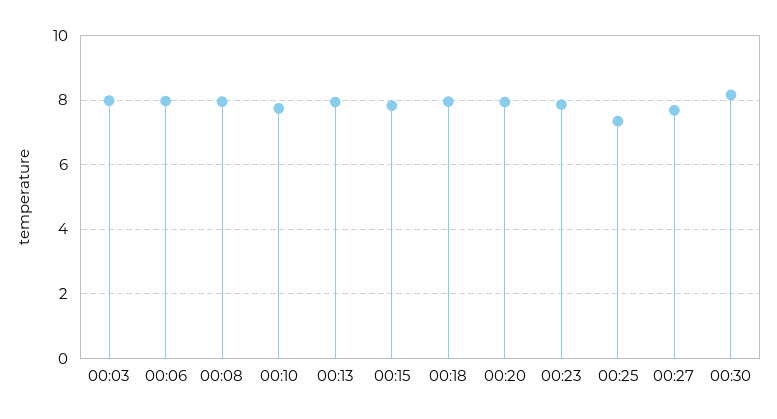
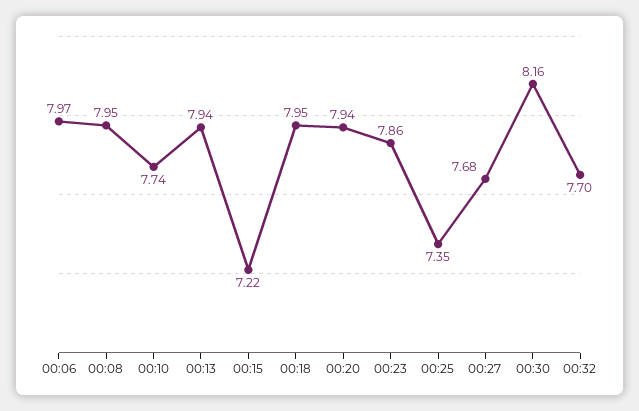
00:03: 8 -> none
00:15: 7.8 -> 7.22
00:32: none -> 7.7

